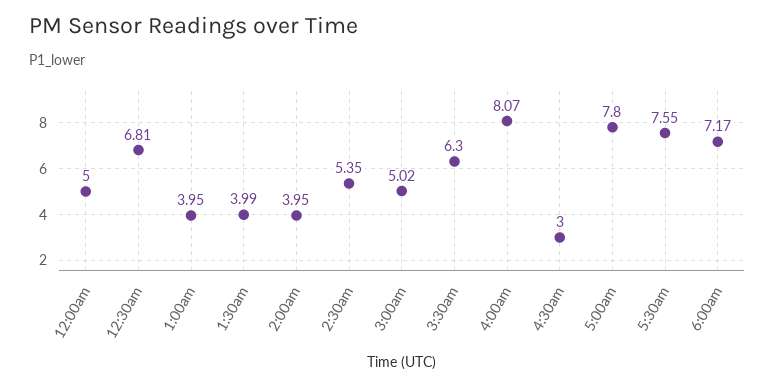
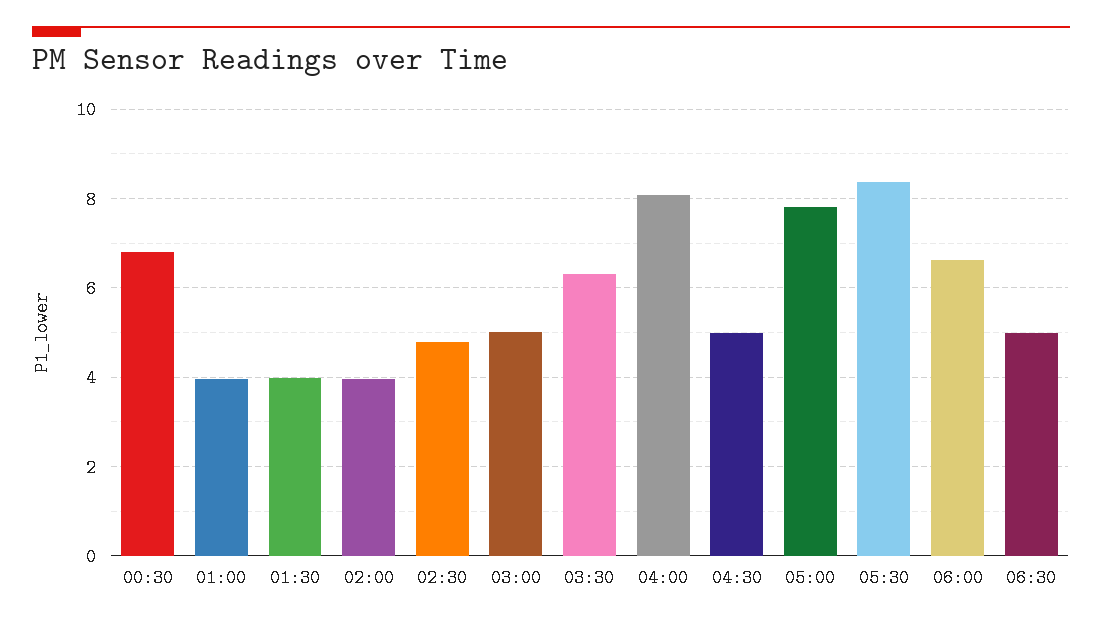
12:00am: 5 -> none
2:30am: 5.35 -> 4.8
4:30am: 3 -> 5
5:30am: 7.55 -> 8.4
6:00am: 7.17 -> 6.6
06:30: none -> 5

